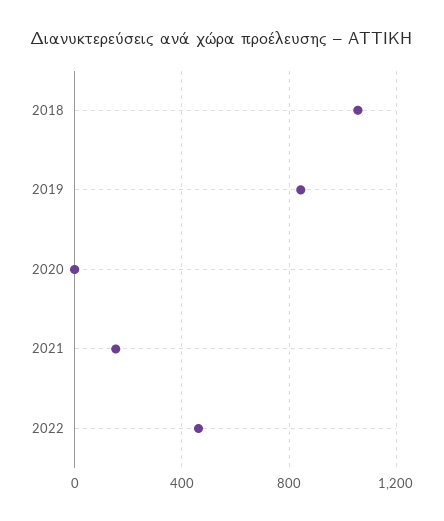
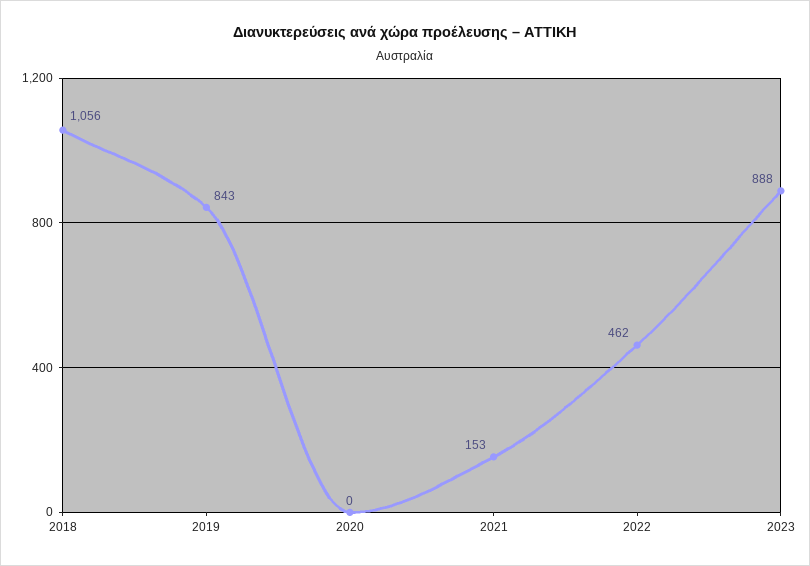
2023: none -> 888

